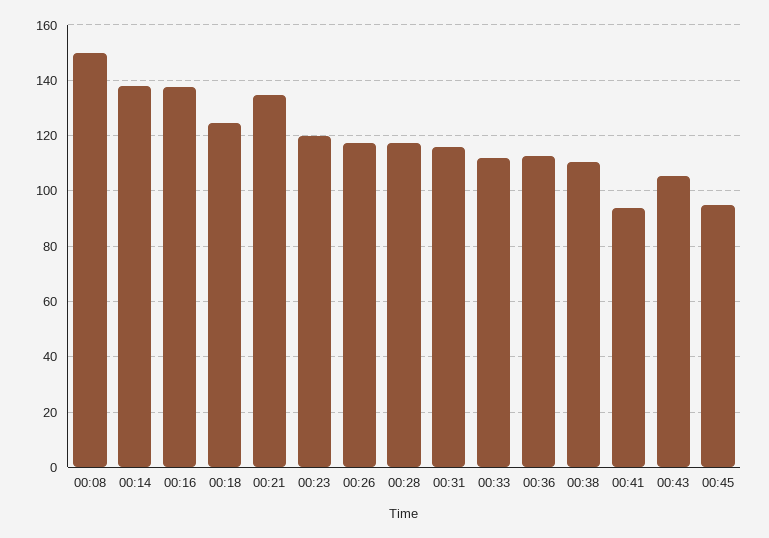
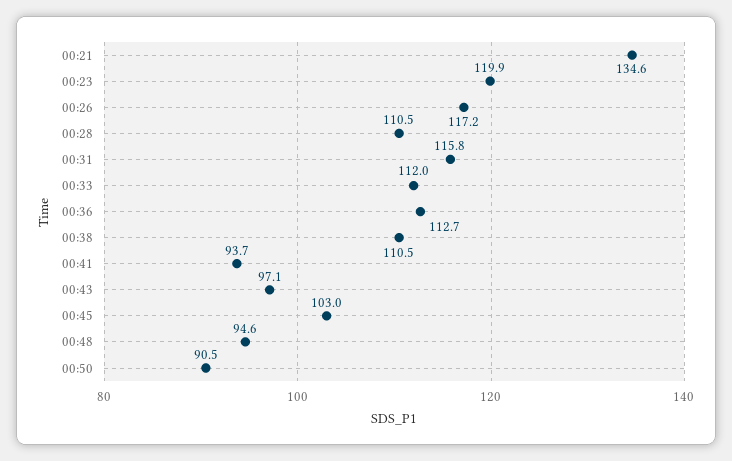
00:08: 150 -> none
00:14: 137.5 -> none
00:16: 137.5 -> none
00:18: 125 -> none
00:28: 117.5 -> 110.5
00:43: 105 -> 97.1
00:45: 95 -> 103
00:48: none -> 94.6
00:50: none -> 90.5

